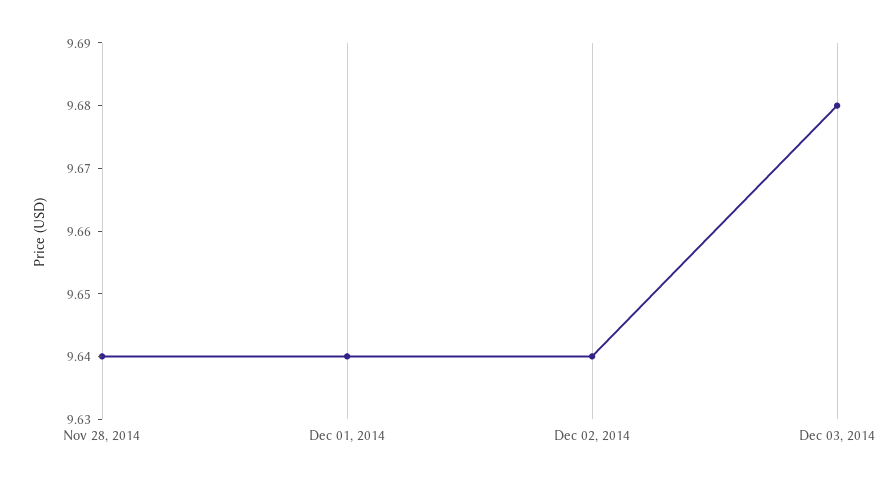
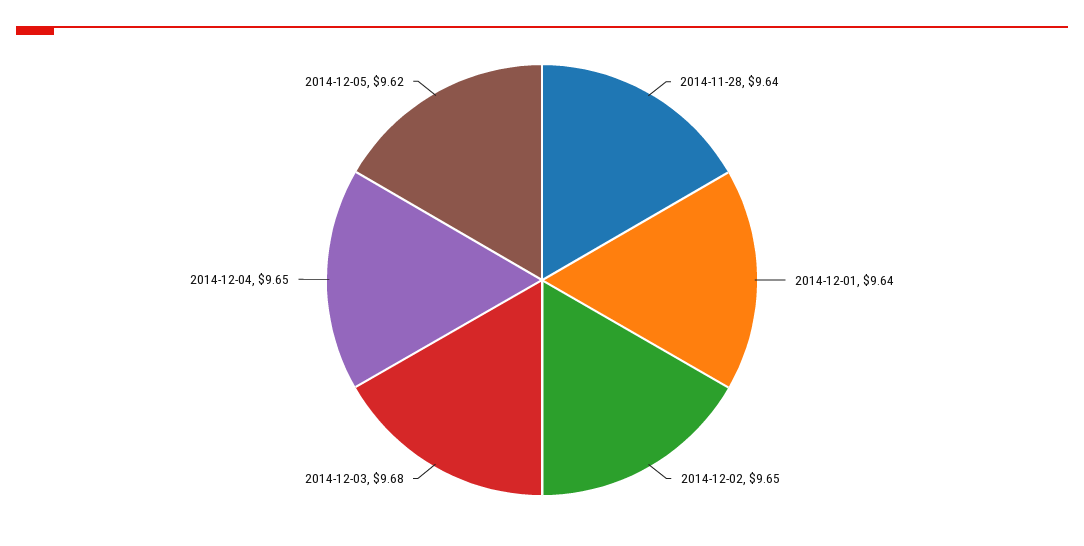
Dec 02, 2014: 9.64 -> 9.65
2014-12-04: none -> 9.65
2014-12-05: none -> 9.62

